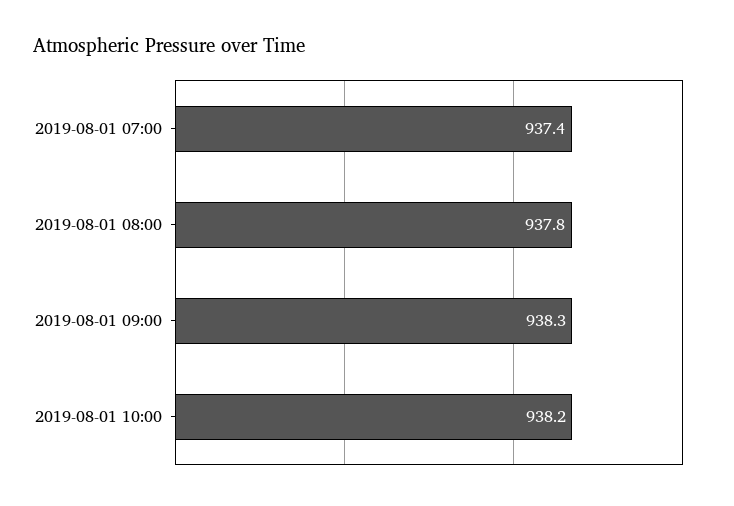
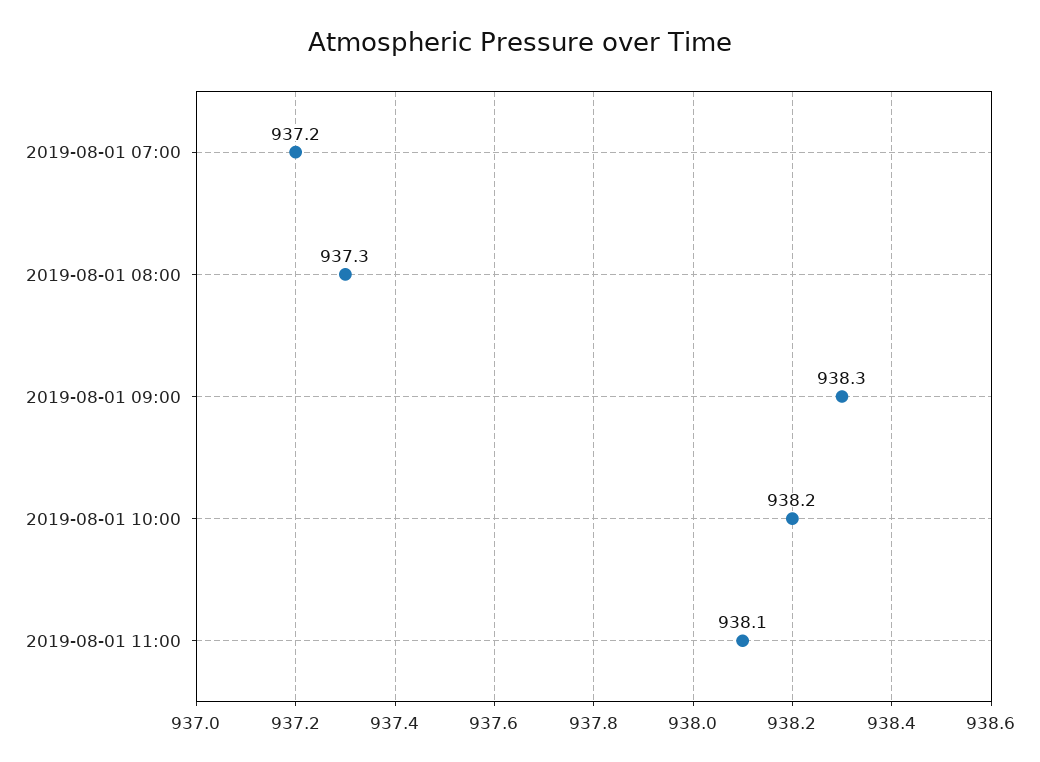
2019-08-01 07:00: 937.4 -> 937.2
2019-08-01 08:00: 937.8 -> 937.3
2019-08-01 11:00: none -> 938.1

